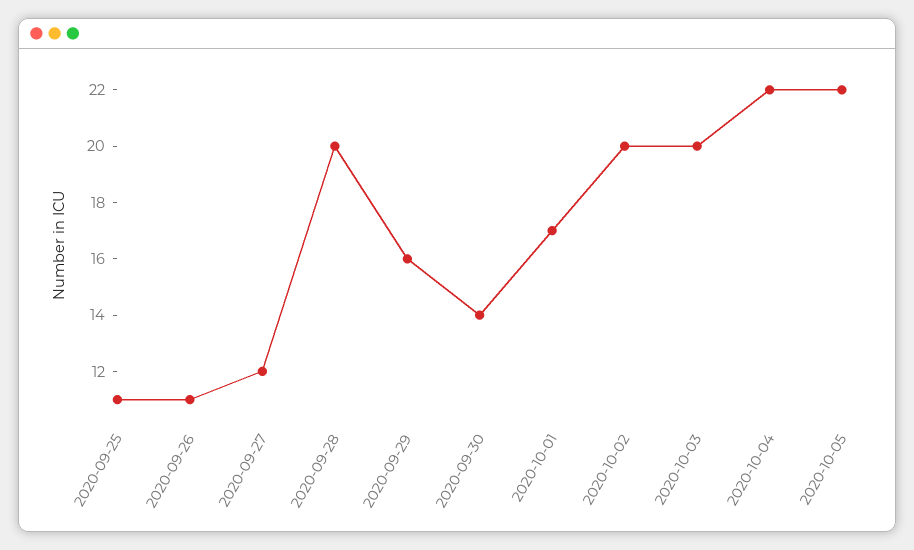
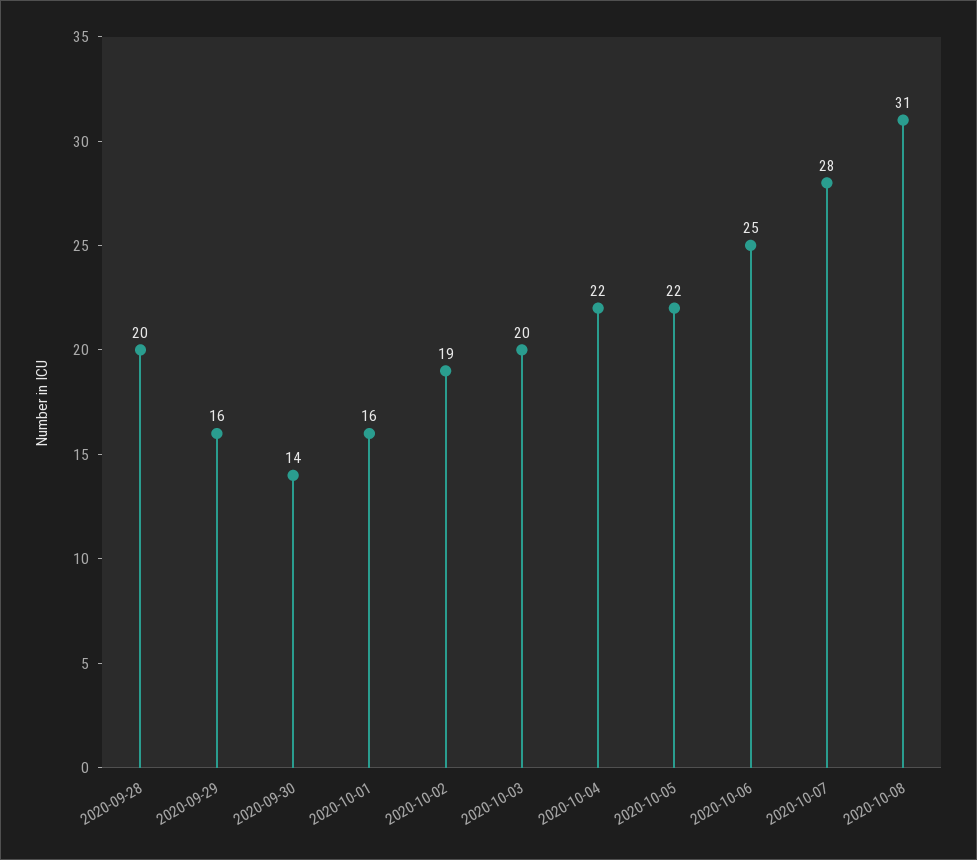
2020-09-25: 11 -> none
2020-09-26: 11 -> none
2020-09-27: 12 -> none
2020-10-01: 17 -> 16
2020-10-02: 20 -> 19
2020-10-06: none -> 25
2020-10-07: none -> 28
2020-10-08: none -> 31

